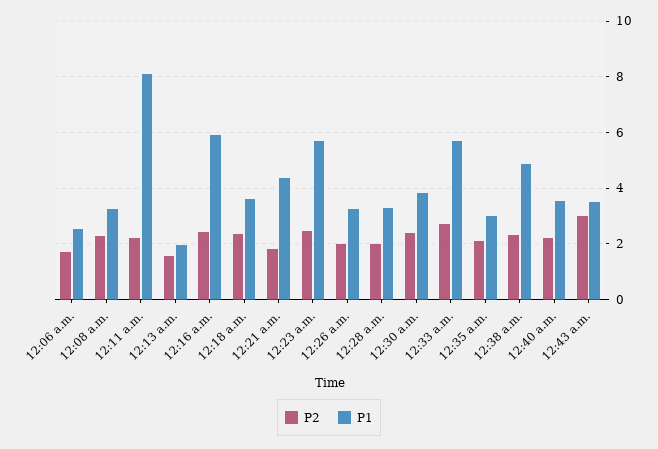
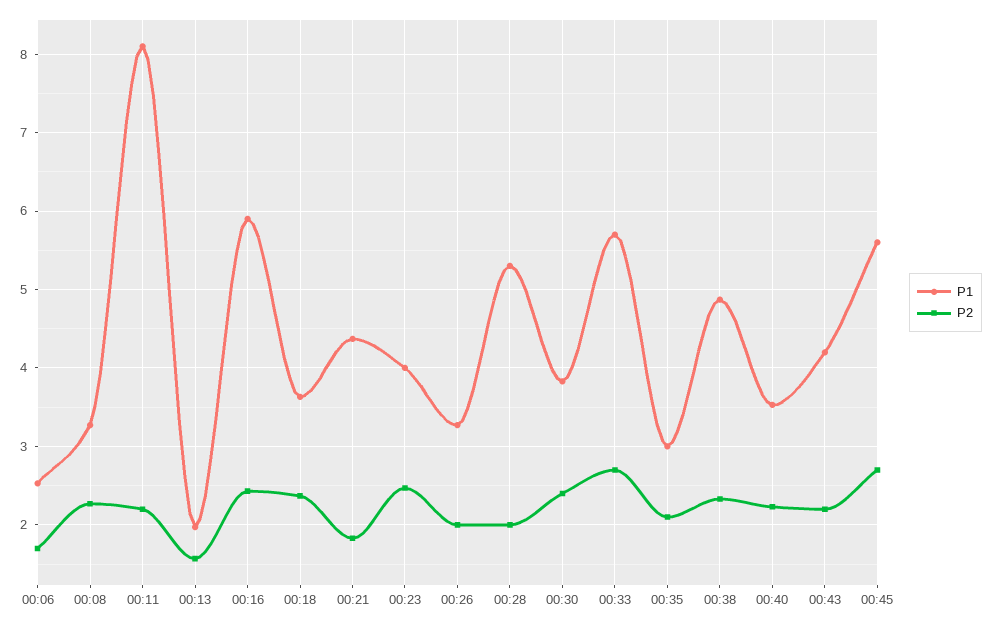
P1, 12:23 a.m.: 5.75 -> 4
P1, 12:28 a.m.: 3.25 -> 5.3
P2, 12:43 a.m.: 3 -> 2.2
P1, 12:43 a.m.: 3.5 -> 4.2
P1, 00:45: none -> 5.6
P2, 00:45: none -> 2.7

